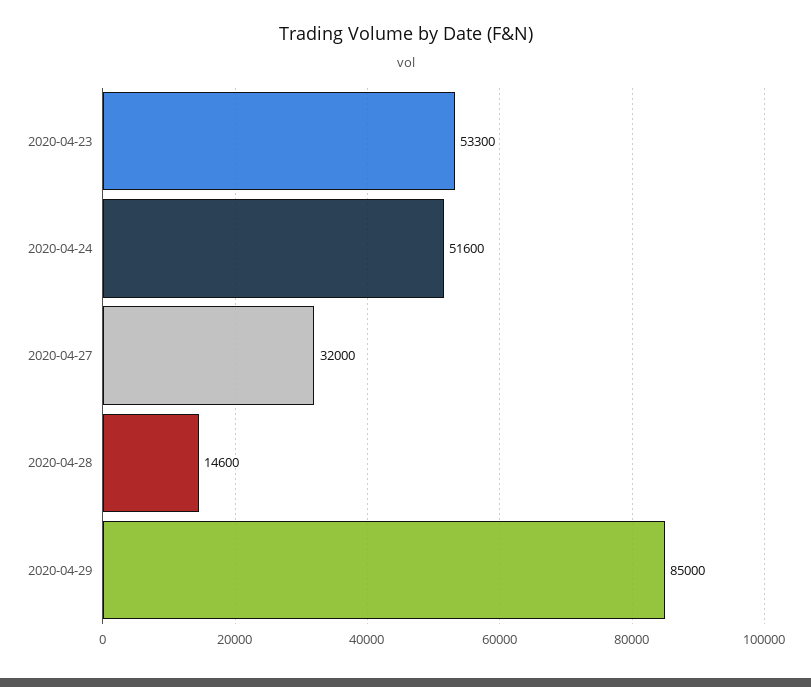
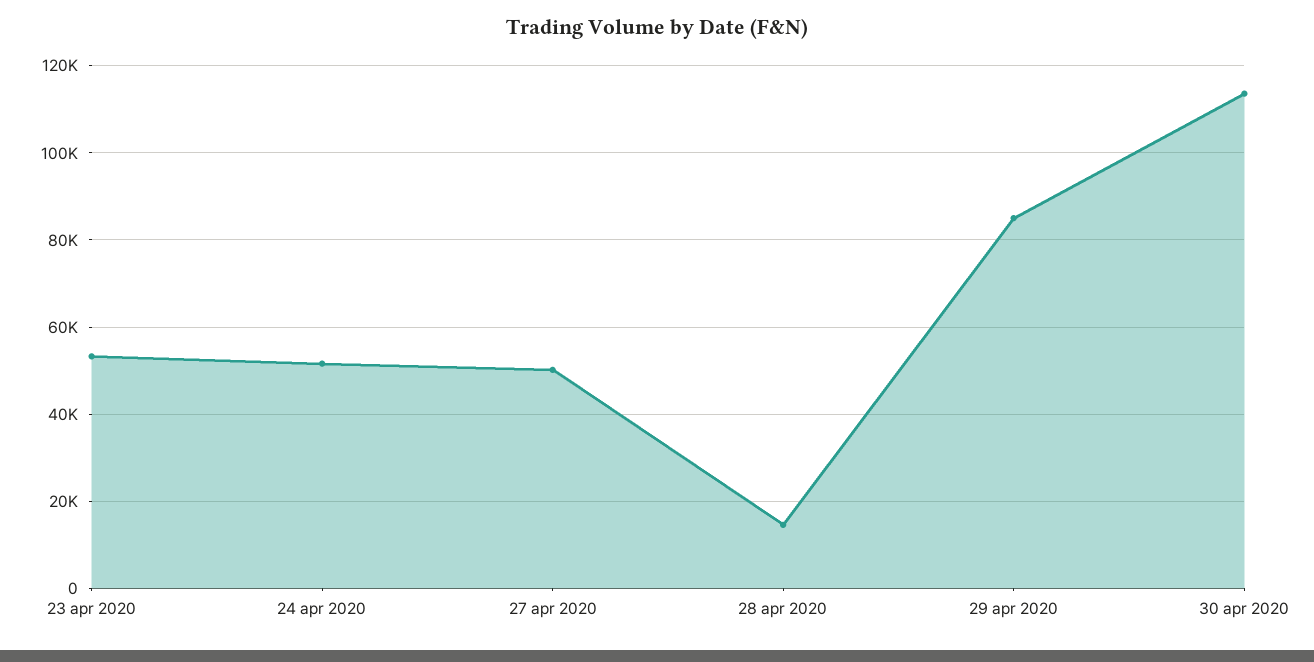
2020-04-27: 32000 -> 50000
30 apr 2020: none -> 114000

